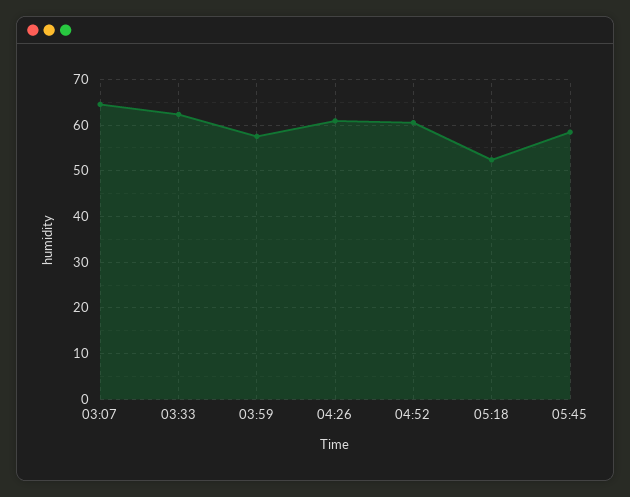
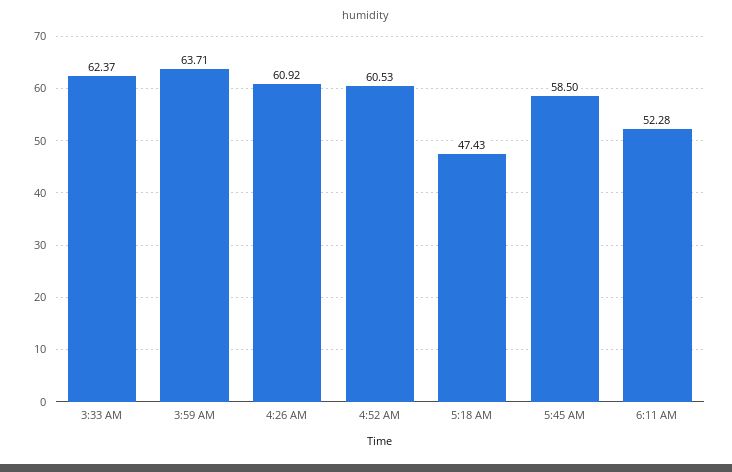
03:07: 64 -> none
03:59: 58 -> 63.71
05:18: 52 -> 47.43
6:11 AM: none -> 52.28

